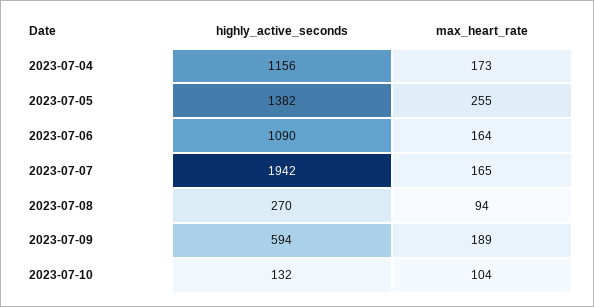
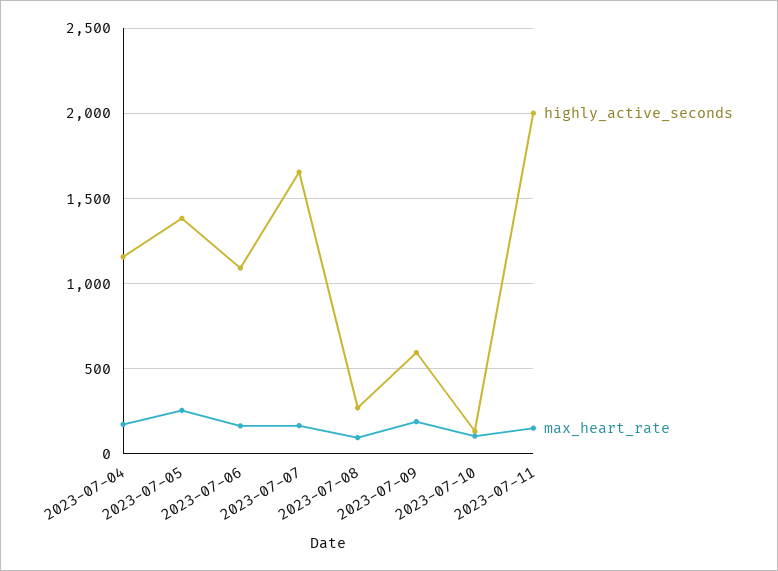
highly_active_seconds, 2023-07-07: 1942 -> 1650
highly_active_seconds, 2023-07-11: none -> 2000
max_heart_rate, 2023-07-11: none -> 150

